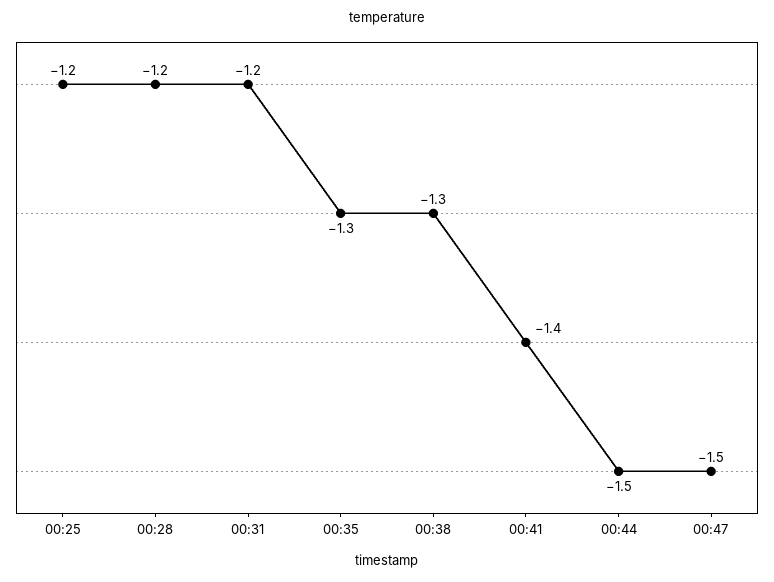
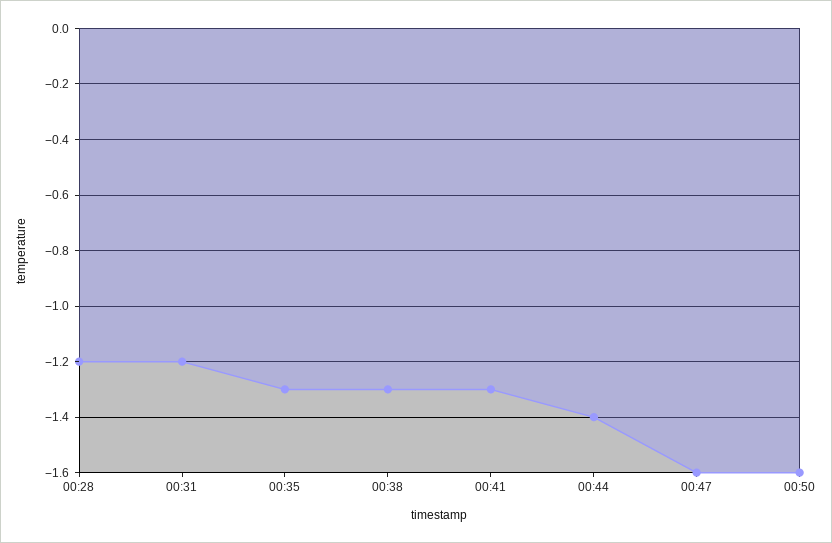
00:25: -1.2 -> none
00:41: -1.4 -> -1.3
00:44: -1.5 -> -1.4
00:47: -1.5 -> -1.6
00:50: none -> -1.6

